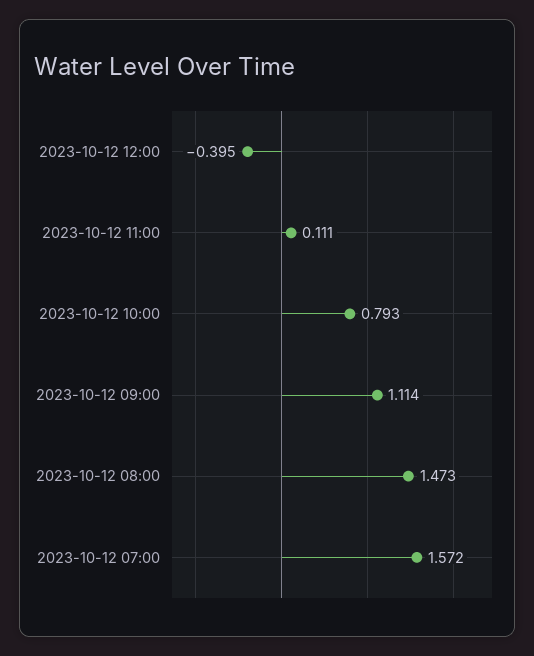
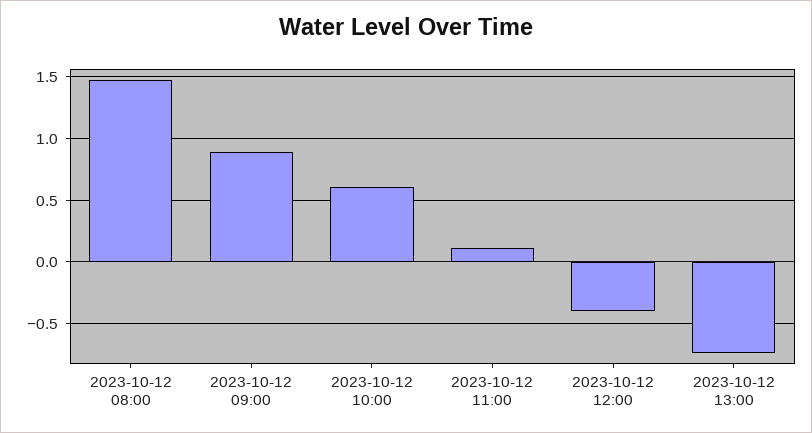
2023-10-12 10:00: 0.793 -> 0.6
2023-10-12 09:00: 1.114 -> 0.9
2023-10-12 07:00: 1.572 -> none
2023-10-12 13:00: none -> -0.75

